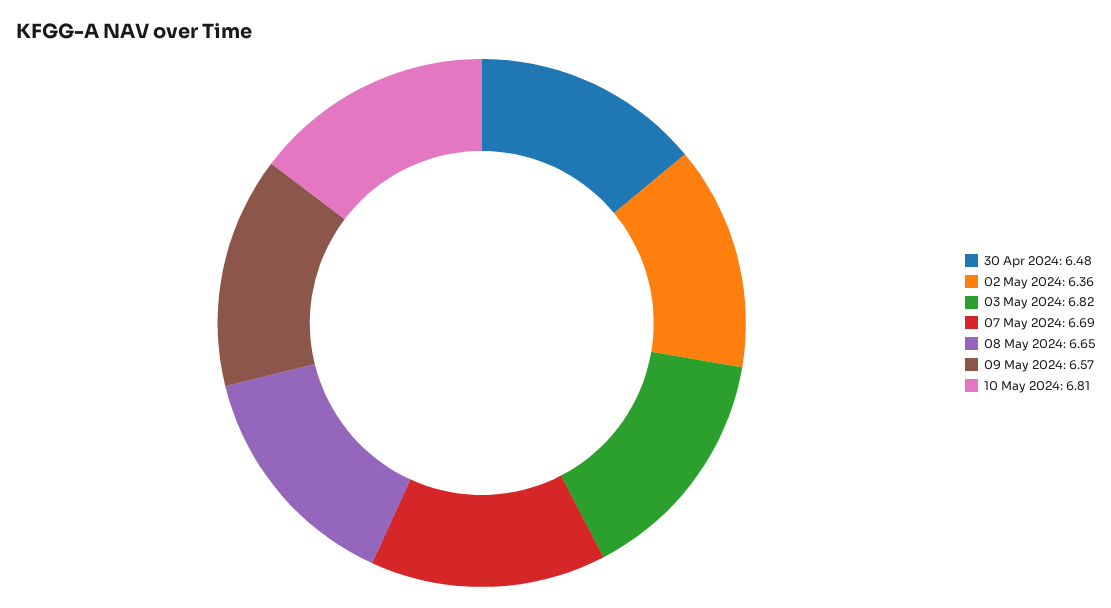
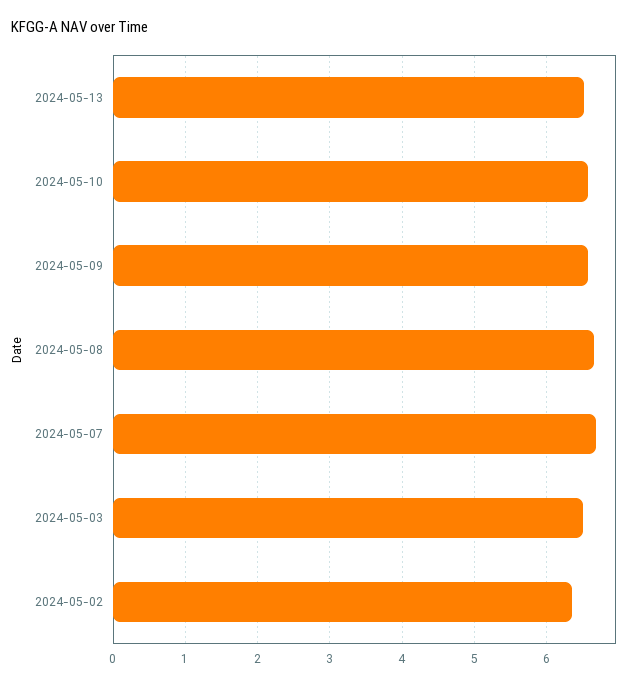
30 Apr 2024: 6.48 -> none
03 May 2024: 6.82 -> 6.5
10 May 2024: 6.81 -> 6.6
2024-05-13: none -> 6.5

